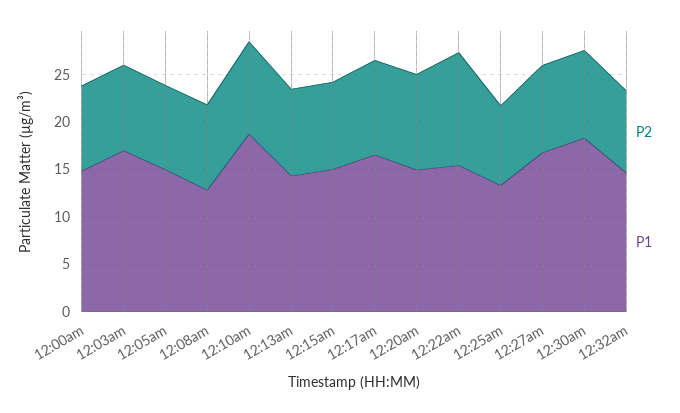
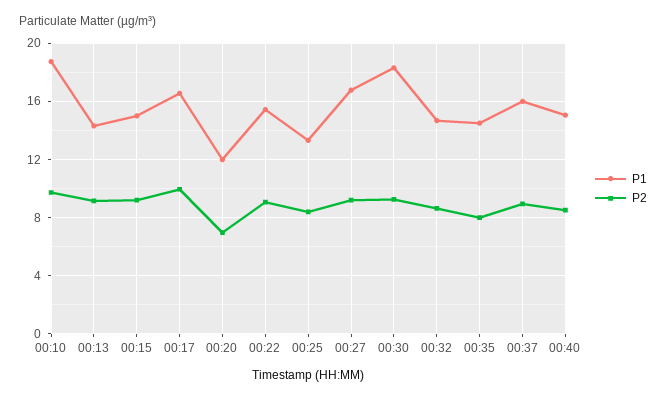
P2, 12:00am: 9 -> none
P1, 12:00am: 15 -> none
P2, 12:03am: 9 -> none
P1, 12:03am: 17 -> none
P2, 12:05am: 9 -> none
P1, 12:05am: 15 -> none
P2, 12:08am: 9 -> none
P1, 12:08am: 13 -> none
P2, 12:20am: 10 -> 7
P1, 12:20am: 15 -> 12
P2, 12:22am: 12 -> 9
P1, 00:35: none -> 14.5
P2, 00:35: none -> 8
P1, 00:37: none -> 16
P2, 00:37: none -> 9
P1, 00:40: none -> 15
P2, 00:40: none -> 8.5

